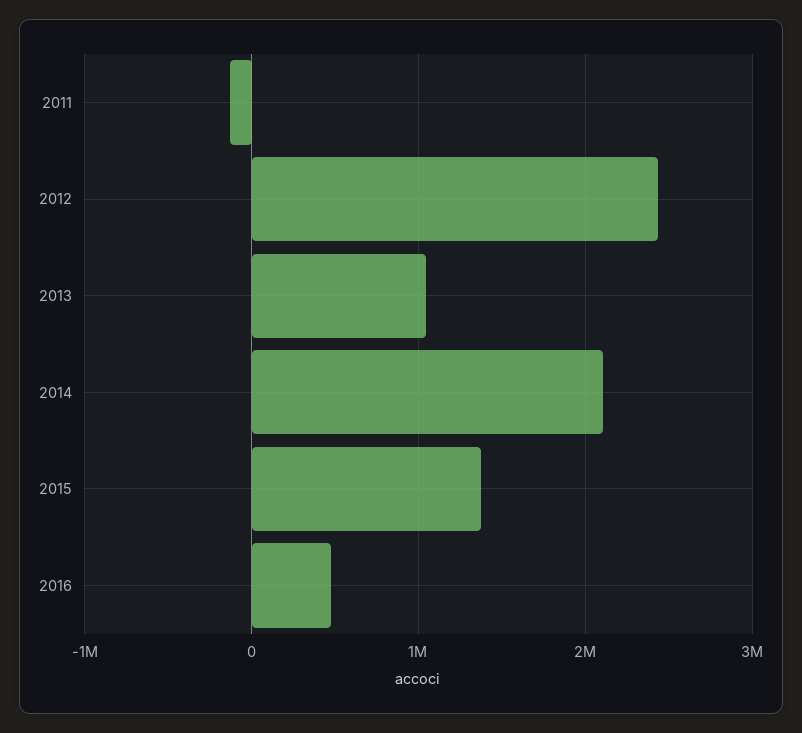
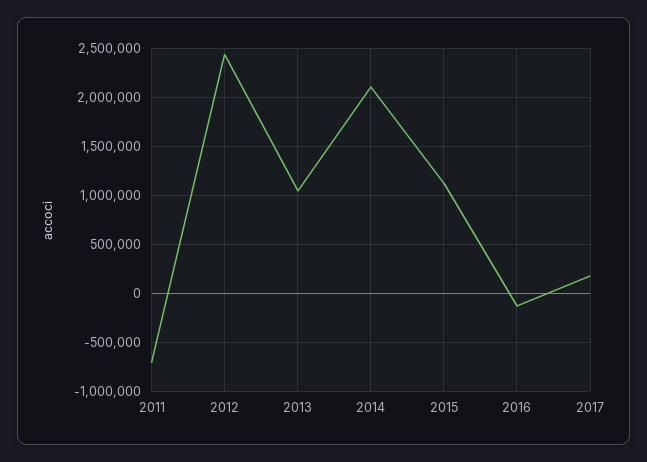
2011: -100000 -> -700000
2015: 1400000 -> 1100000
2016: 500000 -> -100000
2017: none -> 200000

